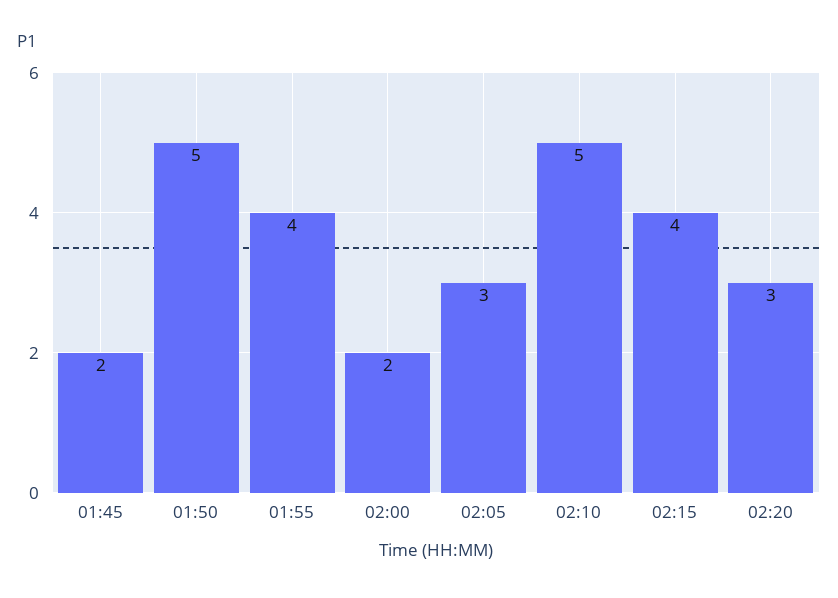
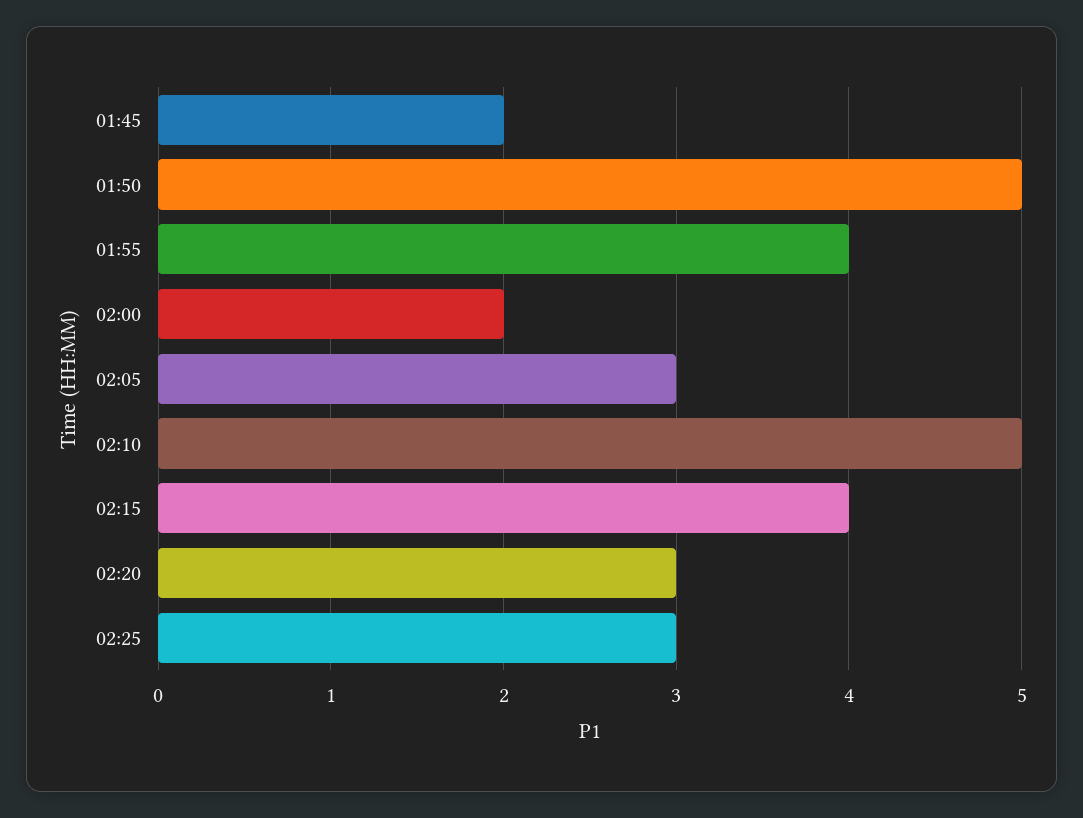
02:25: none -> 3

